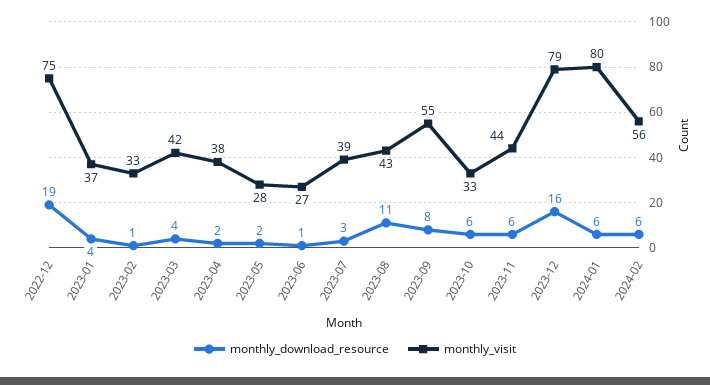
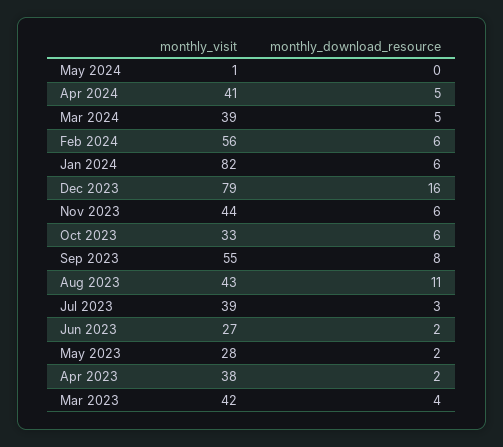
monthly_download_resource, 2022-12: 19 -> none
monthly_visit, 2022-12: 75 -> none
monthly_download_resource, 2023-01: 4 -> none
monthly_visit, 2023-01: 37 -> none
monthly_download_resource, 2023-02: 1 -> none
monthly_visit, 2023-02: 33 -> none
monthly_download_resource, 2023-06: 1 -> 2
monthly_visit, 2024-01: 80 -> 82
monthly_visit, May 2024: none -> 1
monthly_download_resource, May 2024: none -> 0
monthly_visit, Apr 2024: none -> 41
monthly_download_resource, Apr 2024: none -> 5
monthly_visit, Mar 2024: none -> 39
monthly_download_resource, Mar 2024: none -> 5

